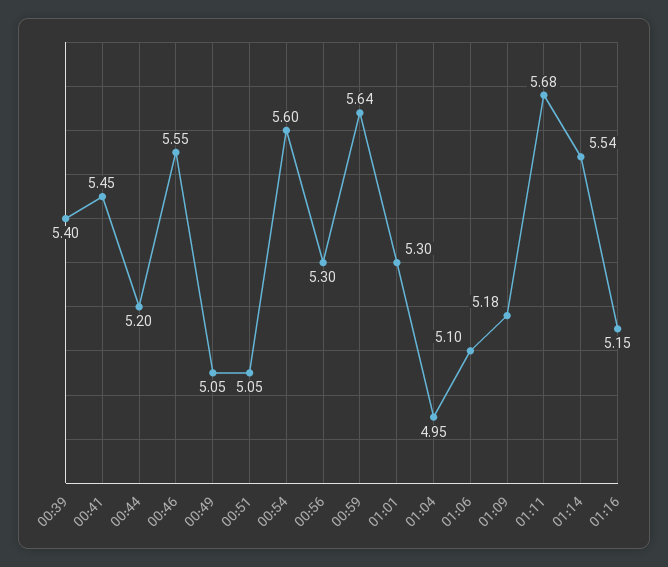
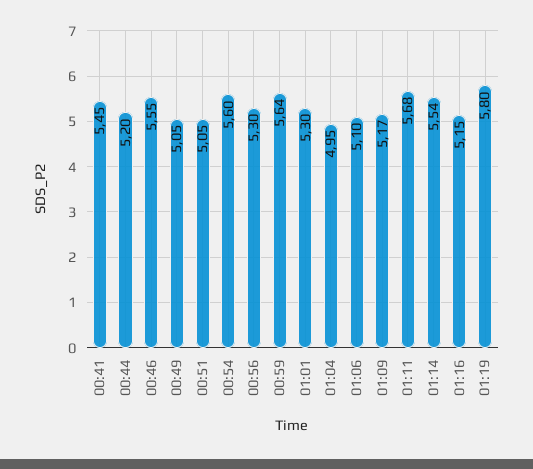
00:39: 5.4 -> none
01:09: 5.18 -> 5.17
01:19: none -> 5.8

